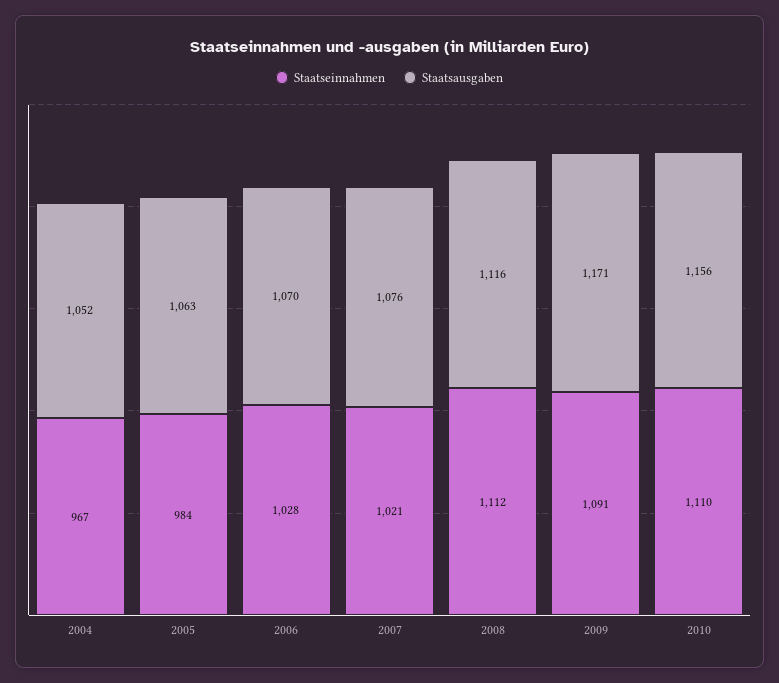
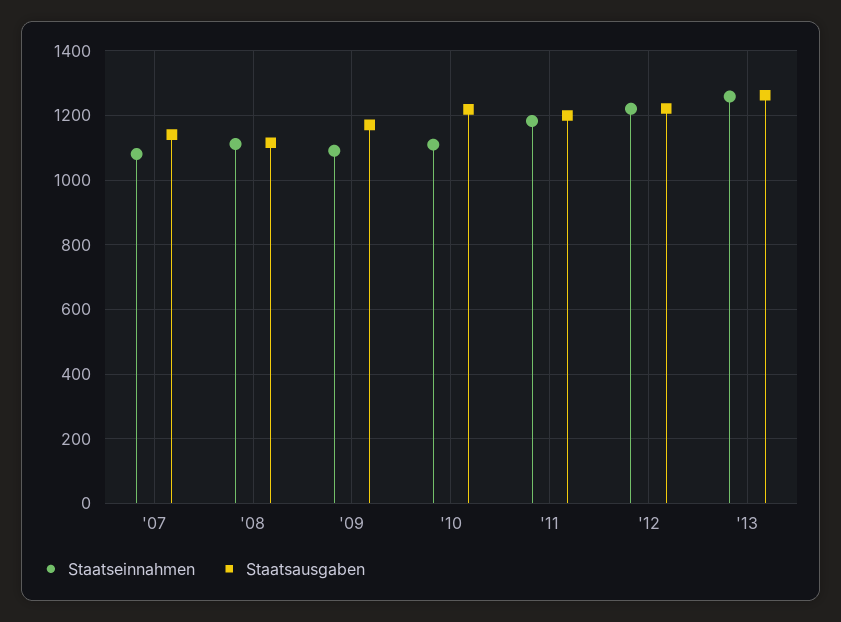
Staatseinnahmen, 2004: 967 -> none
Staatsausgaben, 2004: 1052 -> none
Staatseinnahmen, 2005: 984 -> none
Staatsausgaben, 2005: 1063 -> none
Staatseinnahmen, 2006: 1028 -> none
Staatsausgaben, 2006: 1070 -> none
Staatseinnahmen, 2007: 1021 -> 1080
Staatsausgaben, 2007: 1076 -> 1140
Staatsausgaben, 2010: 1156 -> 1220
Staatseinnahmen, '11: none -> 1180
Staatsausgaben, '11: none -> 1200
Staatseinnahmen, '12: none -> 1220
Staatsausgaben, '12: none -> 1220
Staatseinnahmen, '13: none -> 1260
Staatsausgaben, '13: none -> 1260

